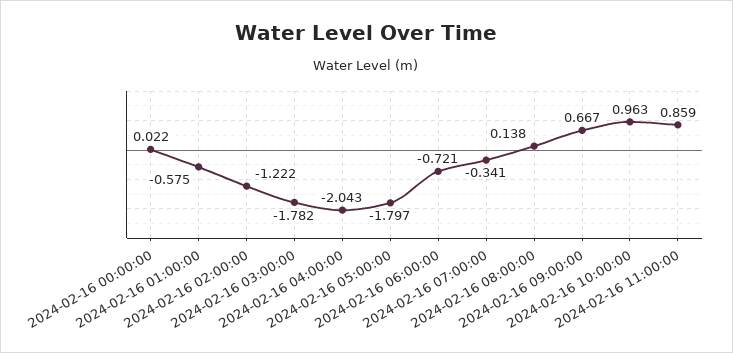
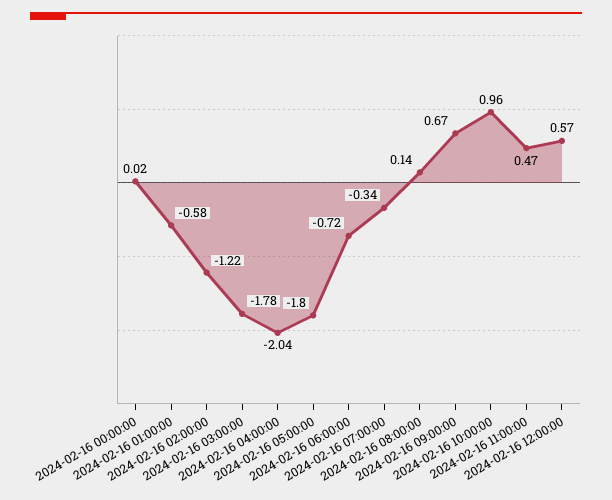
2024-02-16 11:00:00: 0.859 -> 0.47
2024-02-16 12:00:00: none -> 0.57

